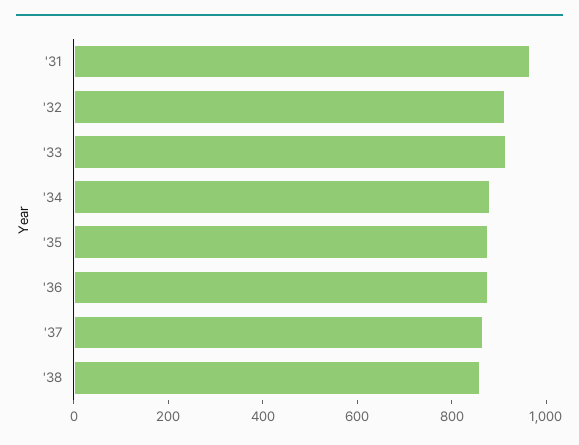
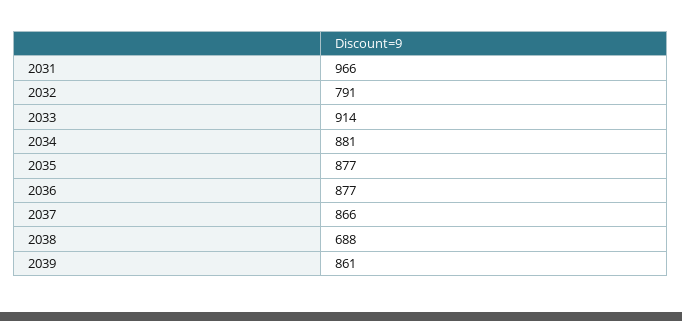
'32: 900 -> 791
'38: 850 -> 688
2039: none -> 861

